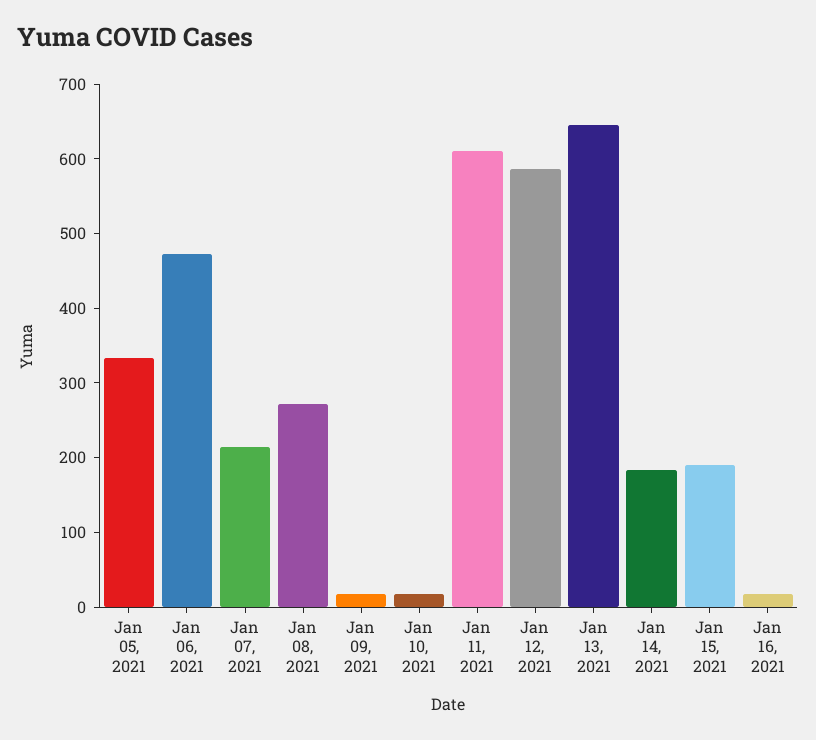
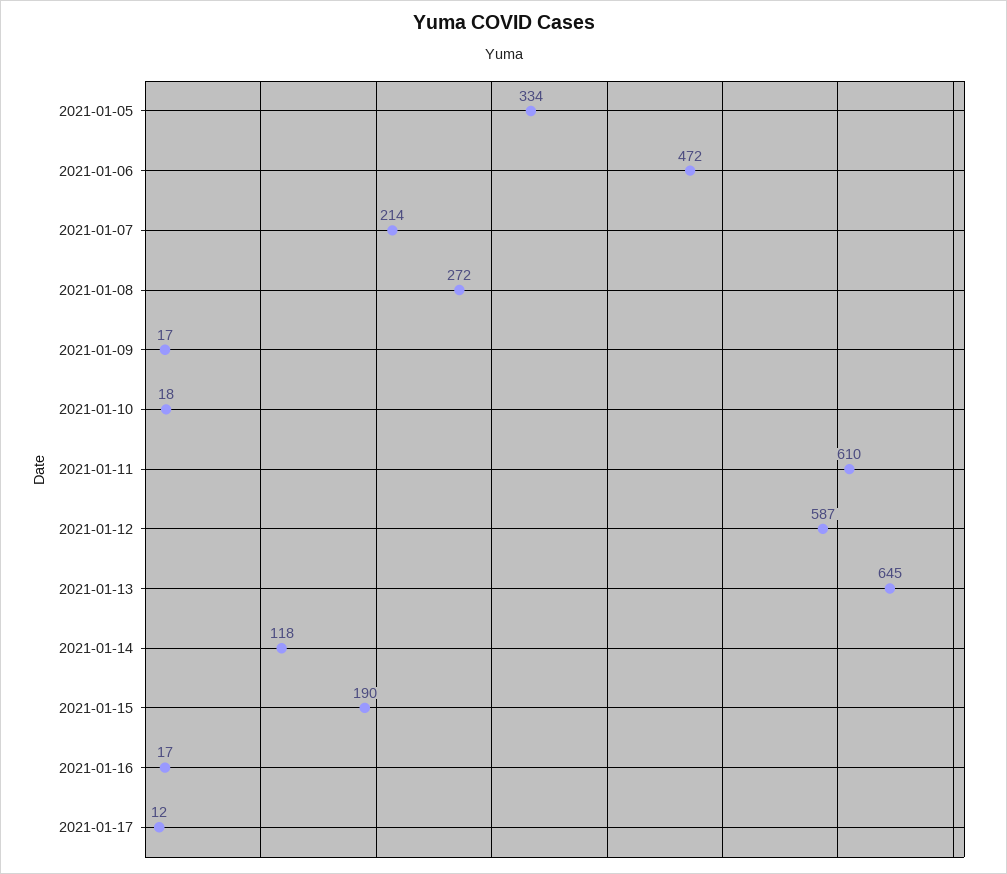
Jan 14, 2021: 180 -> 118
2021-01-17: none -> 12

